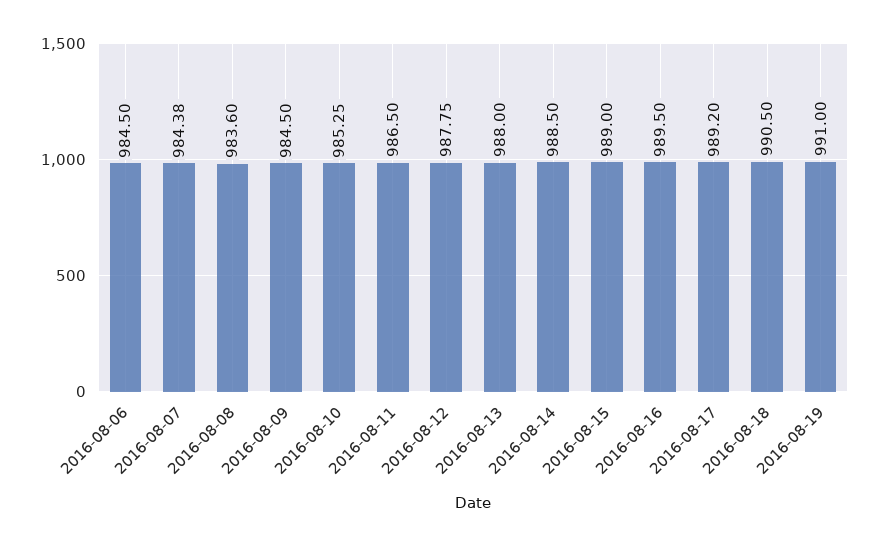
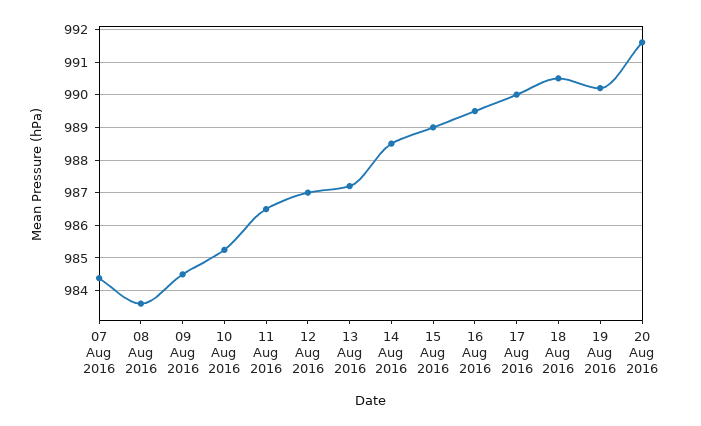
2016-08-06: 984.5 -> none
2016-08-12: 987.75 -> 987
2016-08-13: 988 -> 987.2
2016-08-17: 989.2 -> 990
2016-08-19: 991 -> 990.2
20 Aug 2016: none -> 991.6

